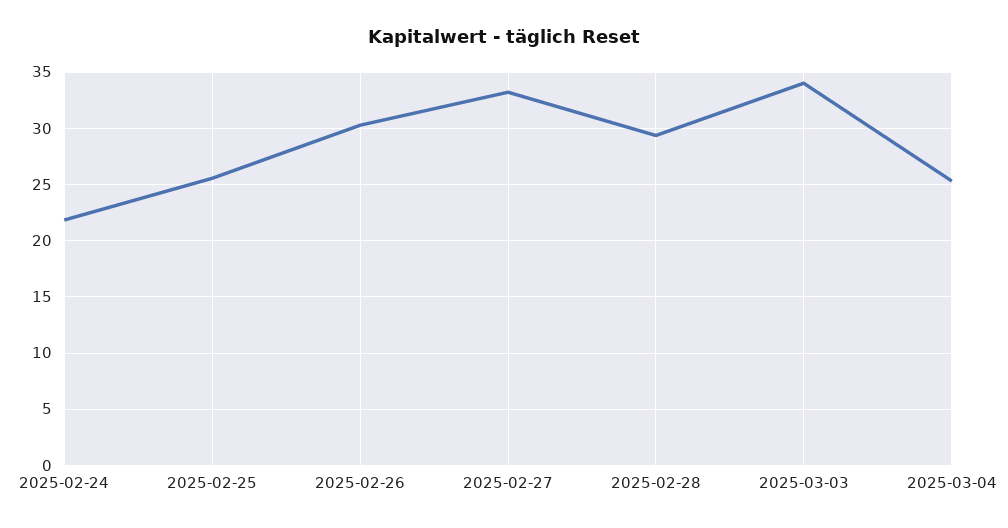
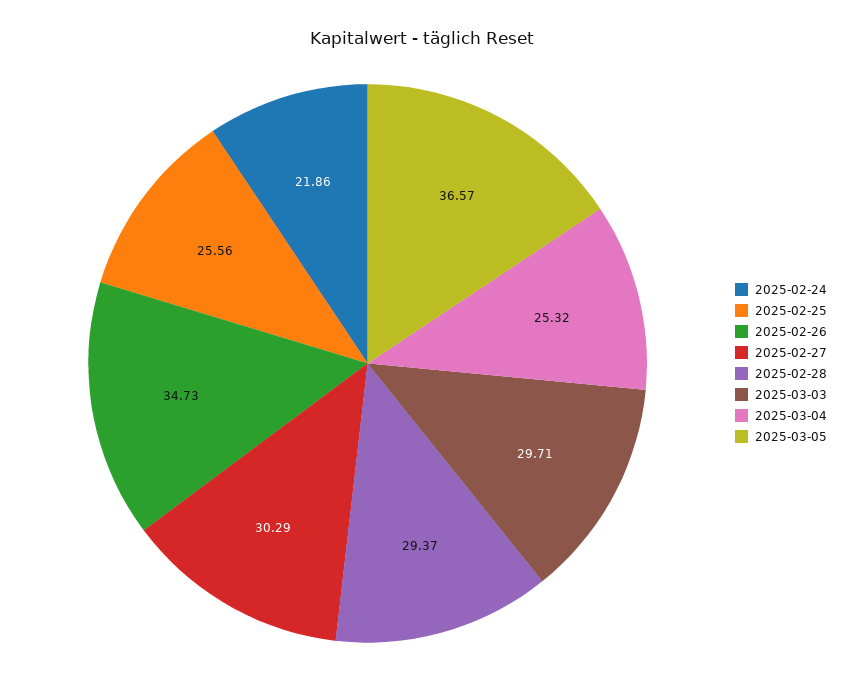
2025-02-26: 30 -> 34.73
2025-02-27: 33 -> 30.29
2025-03-03: 34 -> 29.71
2025-03-05: none -> 36.57

